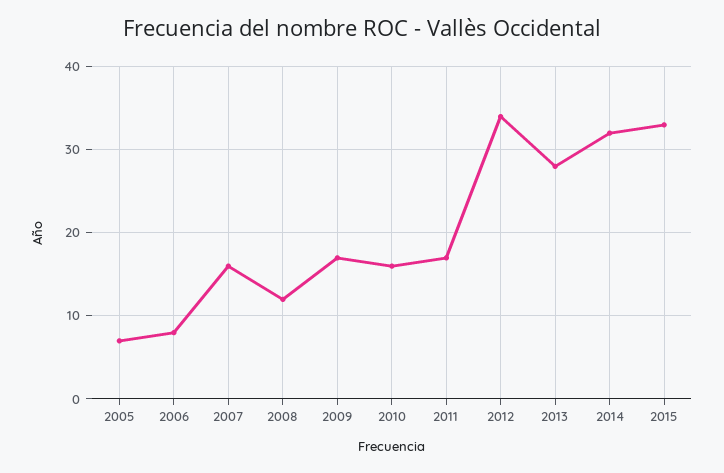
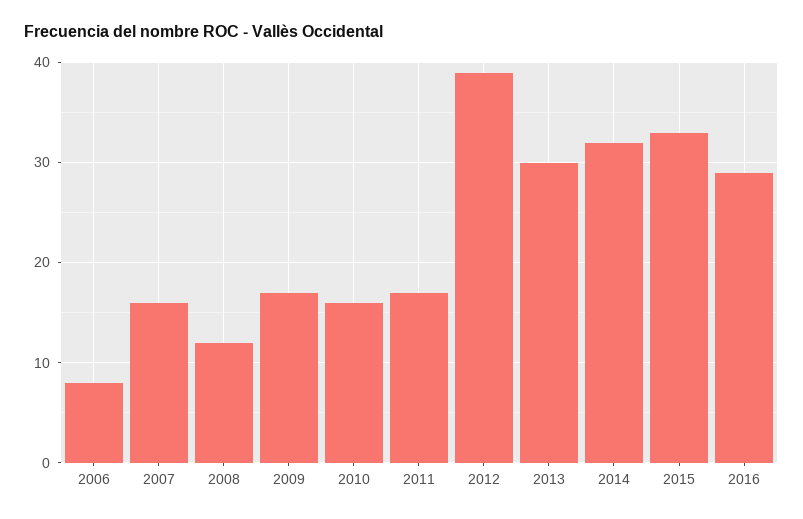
2005: 7 -> none
2012: 34 -> 39
2013: 28 -> 30
2016: none -> 29

